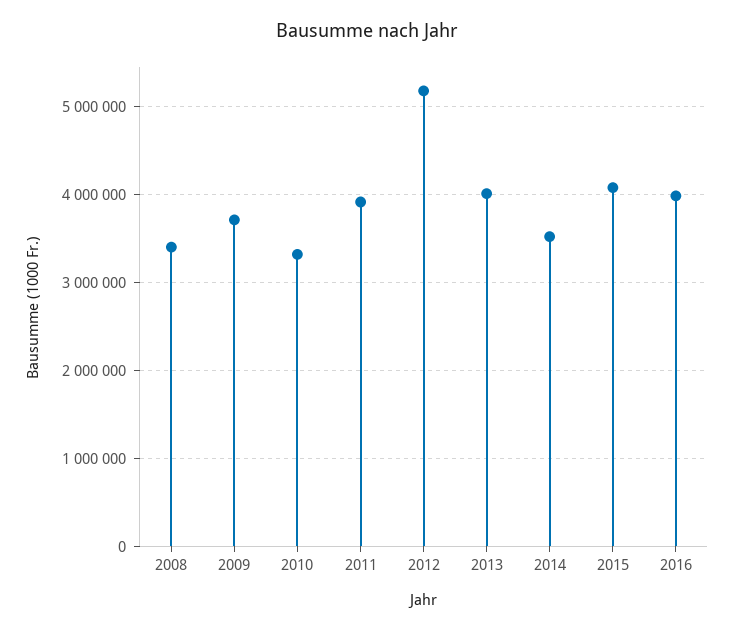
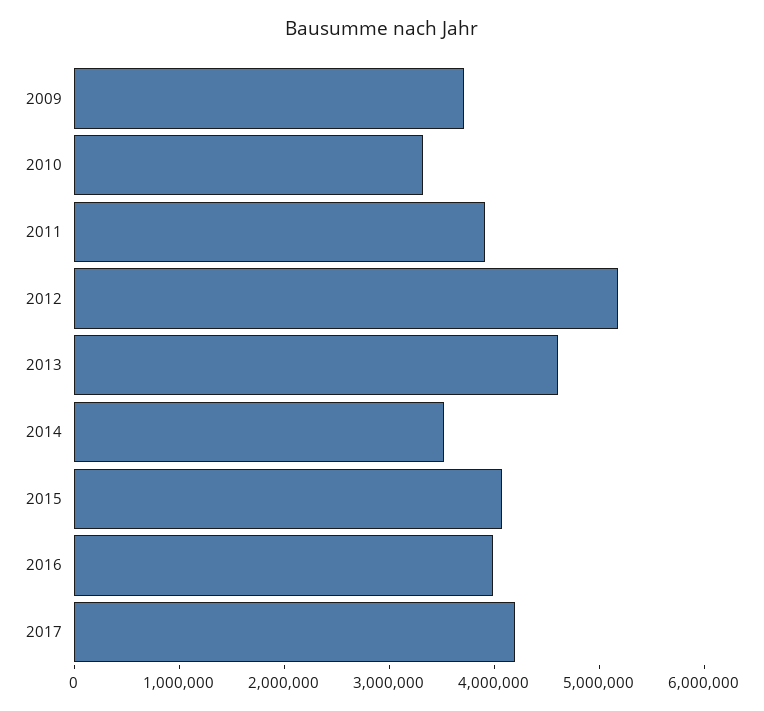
2008: 3400000 -> none
2013: 4000000 -> 4600000
2017: none -> 4200000

